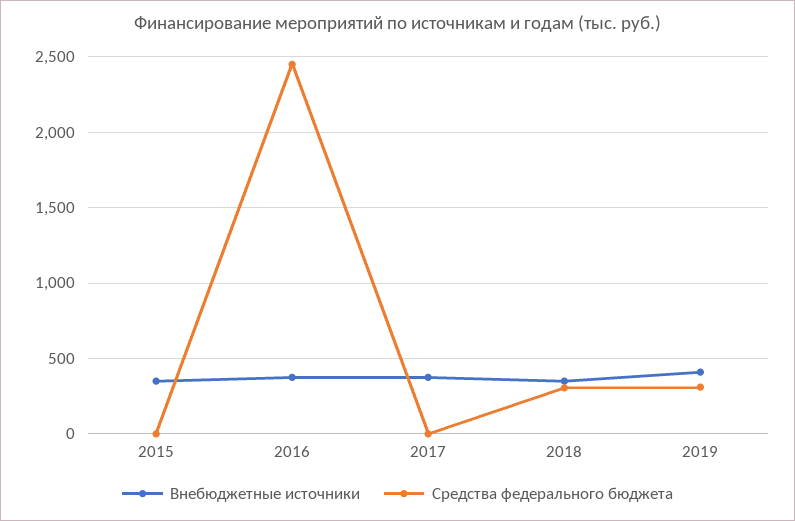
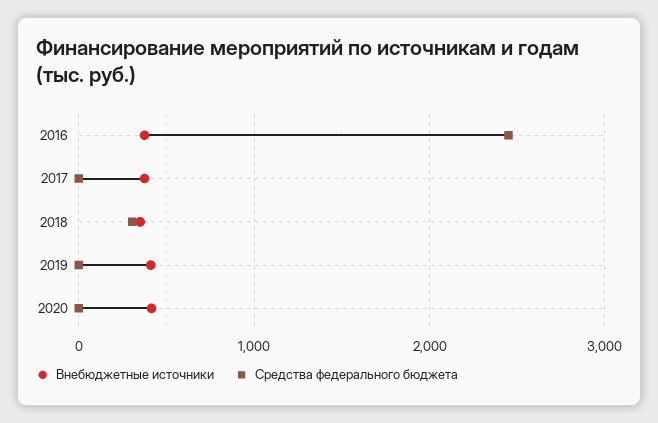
Внебюджетные источники, 2015: 350 -> none
Средства федерального бюджета, 2015: 0 -> none
Средства федерального бюджета, 2019: 300 -> 0
Внебюджетные источники, 2020: none -> 400
Средства федерального бюджета, 2020: none -> 0

